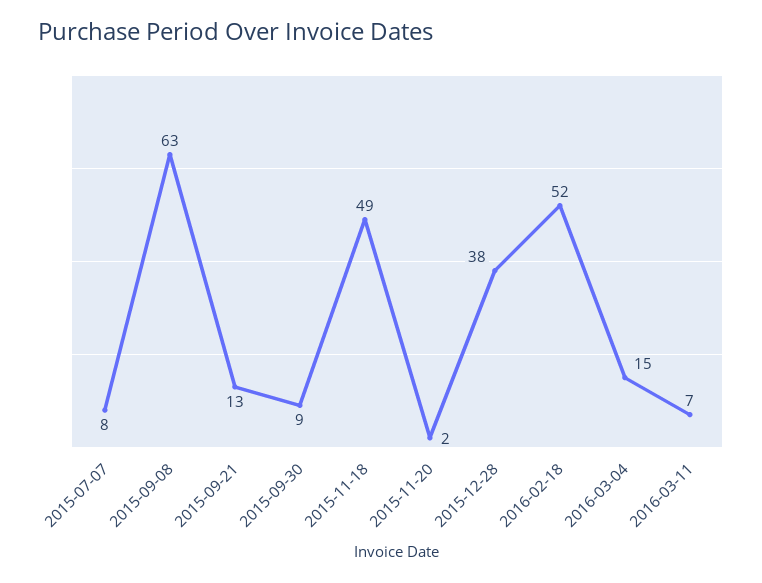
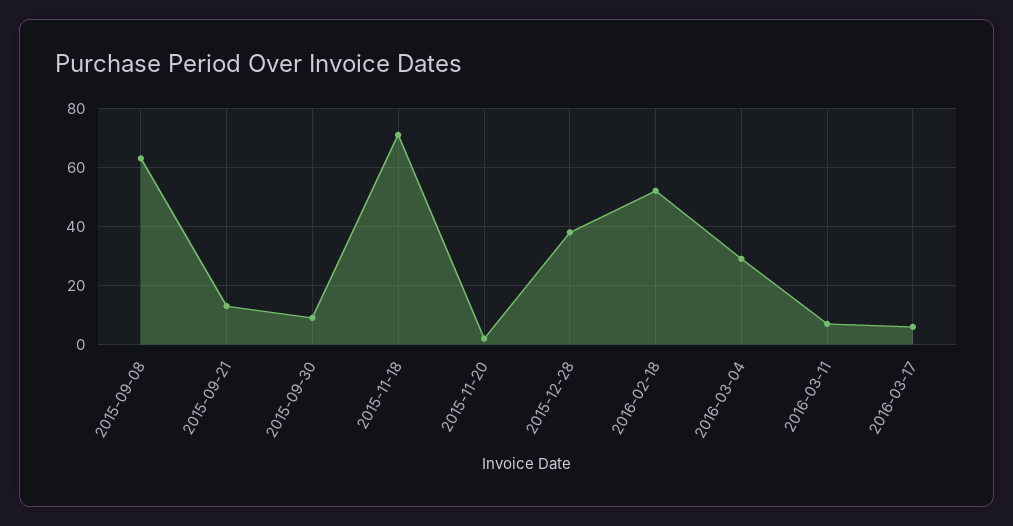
2015-07-07: 8 -> none
2015-11-18: 49 -> 70
2016-03-04: 15 -> 30
2016-03-17: none -> 5

